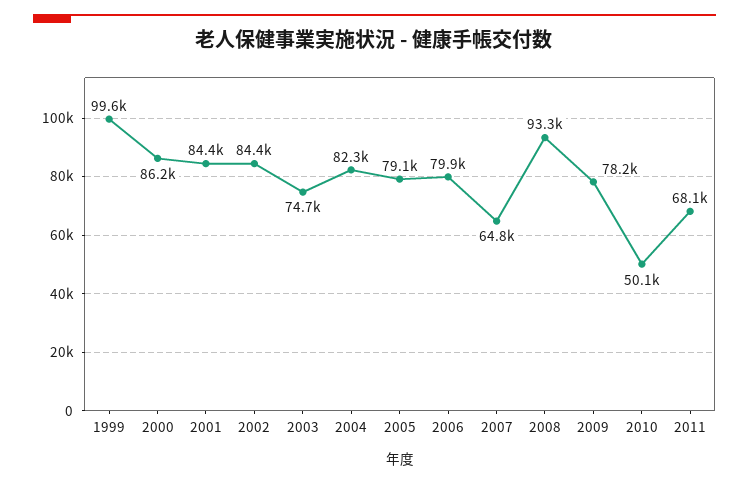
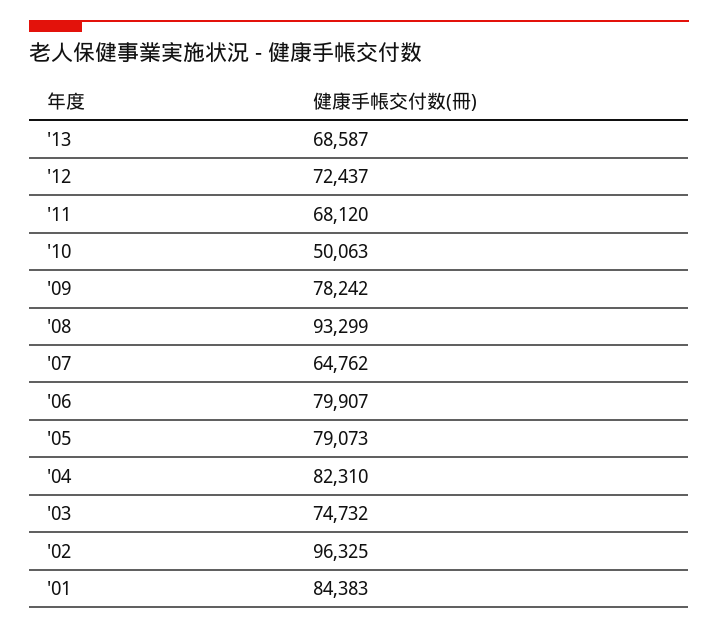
1999: 99600 -> none
2000: 86200 -> none
2002: 84400 -> 96325
'13: none -> 68587
'12: none -> 72437

